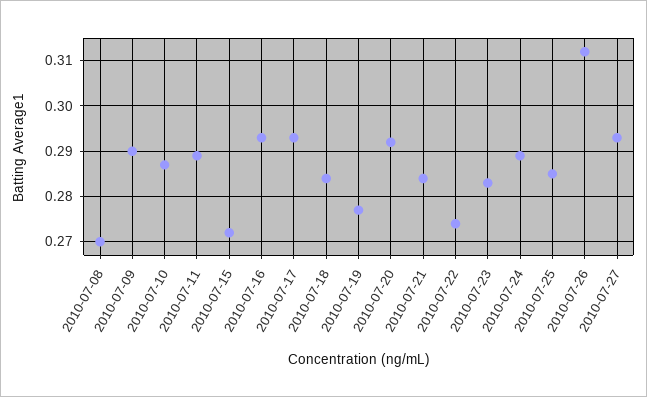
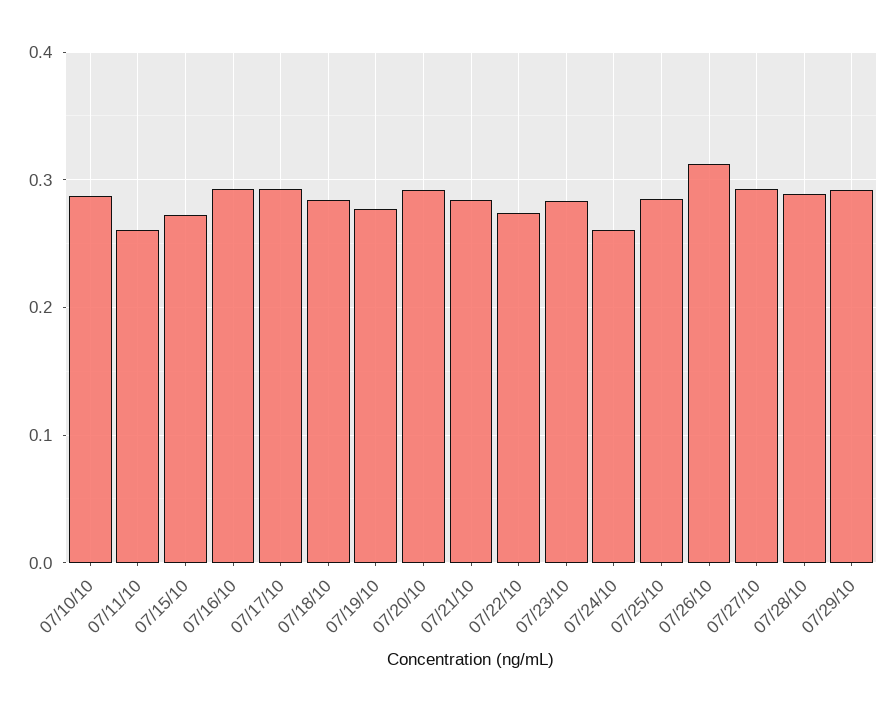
2010-07-08: 0.27 -> none
2010-07-09: 0.29 -> none
2010-07-11: 0.29 -> 0.26
2010-07-24: 0.29 -> 0.26
07/28/10: none -> 0.29
07/29/10: none -> 0.29

